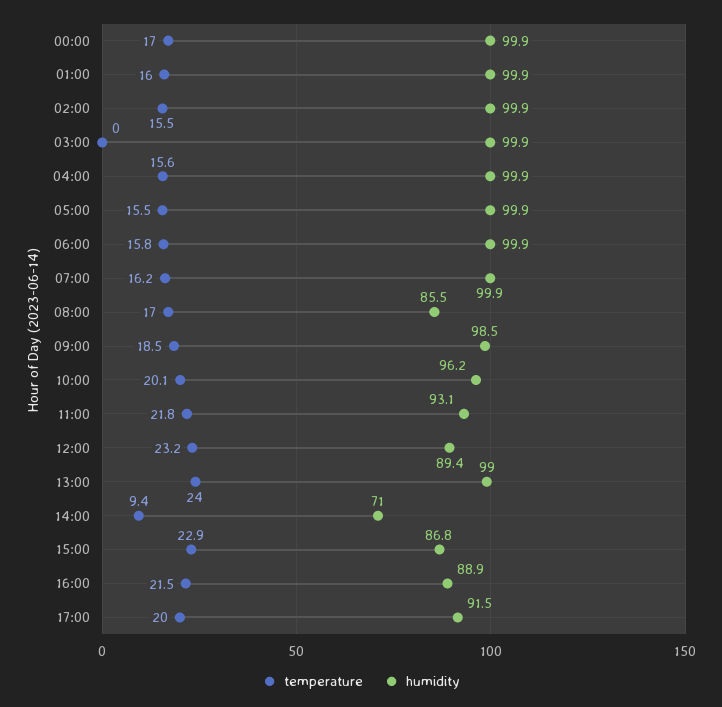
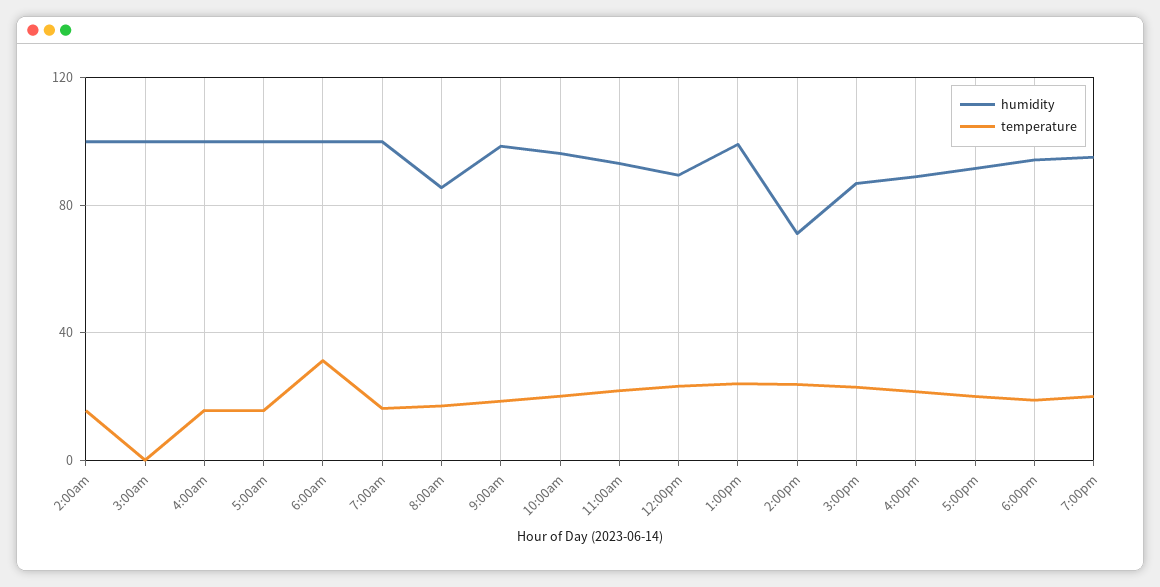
temperature, 00:00: 17 -> none
humidity, 00:00: 99.9 -> none
temperature, 01:00: 16 -> none
humidity, 01:00: 99.9 -> none
temperature, 06:00: 15.8 -> 30
temperature, 14:00: 9.4 -> 25
humidity, 6:00pm: none -> 95
temperature, 6:00pm: none -> 20
humidity, 7:00pm: none -> 95
temperature, 7:00pm: none -> 20

